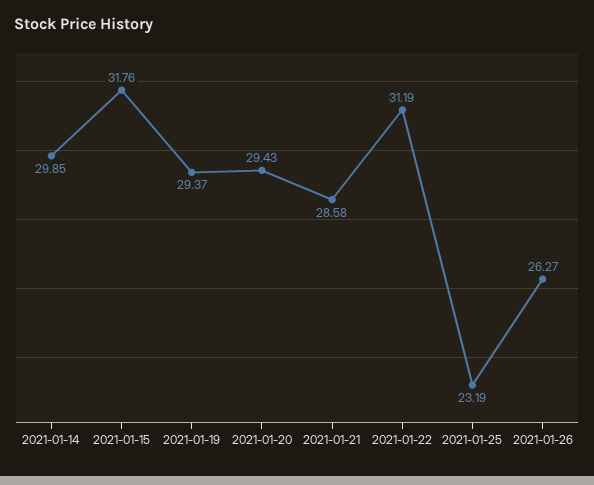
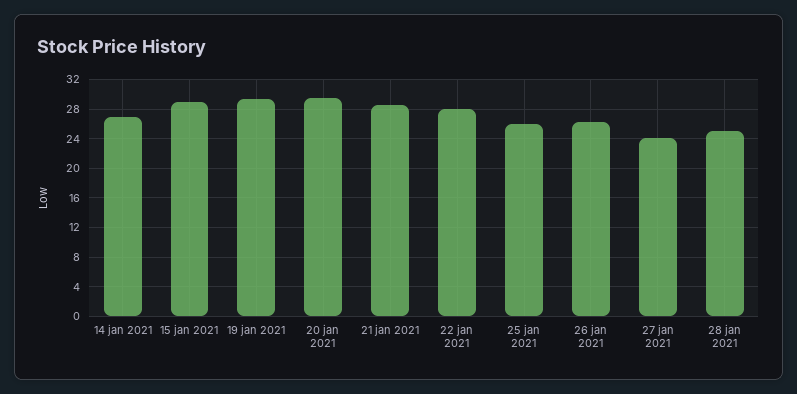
2021-01-14: 29.85 -> 27
2021-01-15: 31.76 -> 29
2021-01-22: 31.19 -> 28
2021-01-25: 23.19 -> 26
27 jan 2021: none -> 24
28 jan 2021: none -> 25

